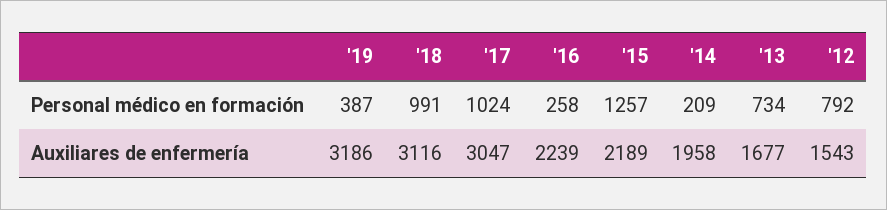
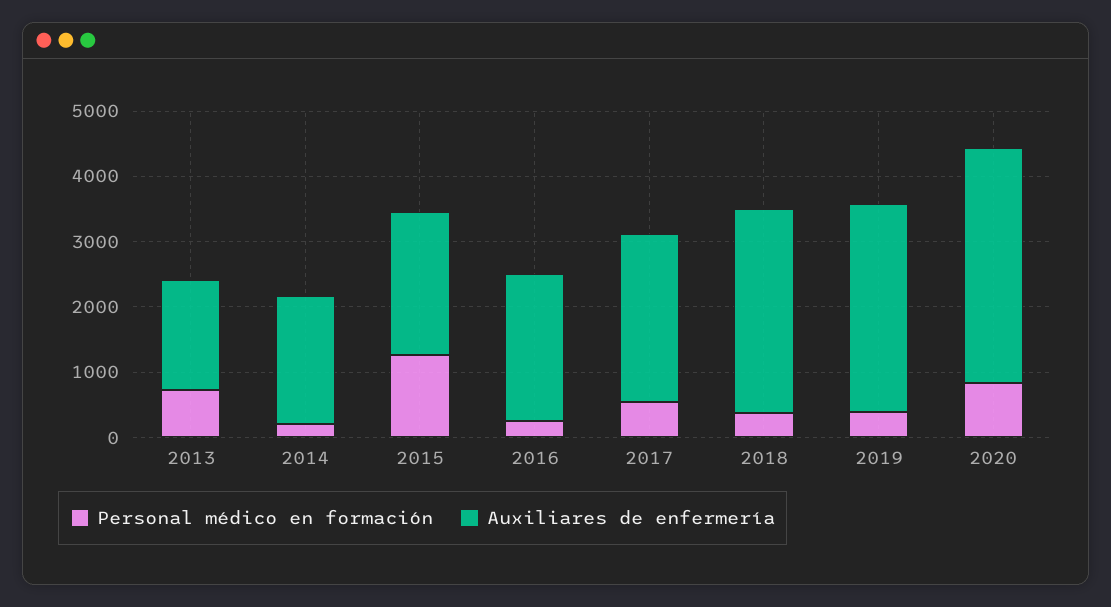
Personal médico en formación, '18: 991 -> 400
Personal médico en formación, '17: 1024 -> 600
Personal médico en formación, '12: 792 -> none
Auxiliares de enfermería, '17: 3047 -> 2600
Auxiliares de enfermería, '12: 1543 -> none
Personal médico en formación, 2020: none -> 800
Auxiliares de enfermería, 2020: none -> 3600

